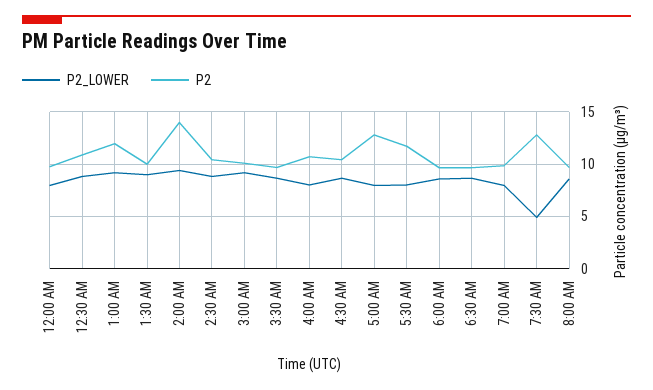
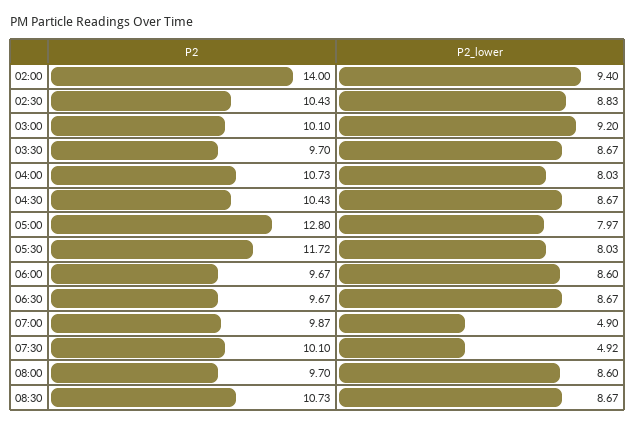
P2_LOWER, 12:00 AM: 8 -> none
P2, 12:00 AM: 10 -> none
P2_LOWER, 12:30 AM: 9 -> none
P2, 12:30 AM: 11 -> none
P2_LOWER, 1:00 AM: 9 -> none
P2, 1:00 AM: 12 -> none
P2_LOWER, 1:30 AM: 9 -> none
P2, 1:30 AM: 10 -> none
P2_LOWER, 7:00 AM: 8 -> 4.9
P2, 7:30 AM: 13 -> 10.1
P2, 08:30: none -> 10.73
P2_LOWER, 08:30: none -> 8.67

